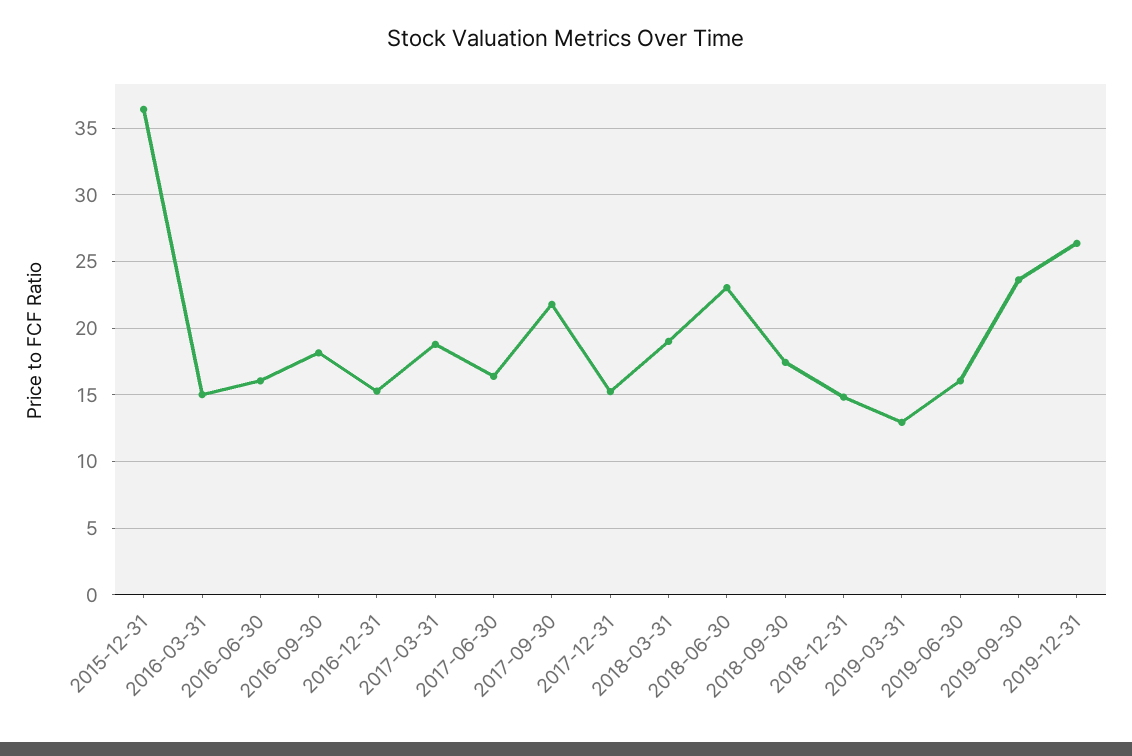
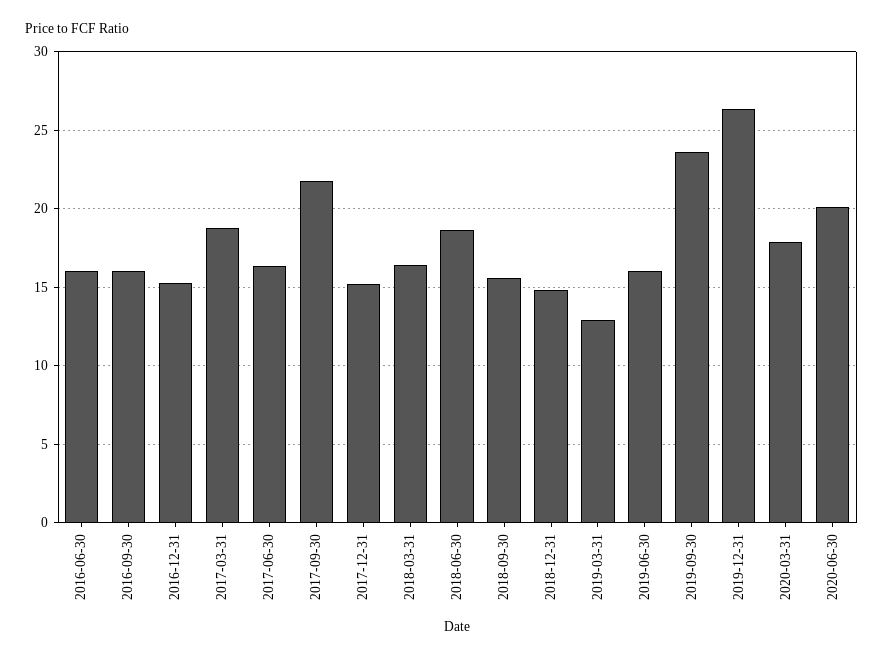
2015-12-31: 36.5 -> none
2016-03-31: 15 -> none
2016-09-30: 18 -> 16
2018-03-31: 19 -> 16.5
2018-06-30: 23 -> 18.5
2018-09-30: 17.5 -> 15.5
2020-03-31: none -> 18
2020-06-30: none -> 20

